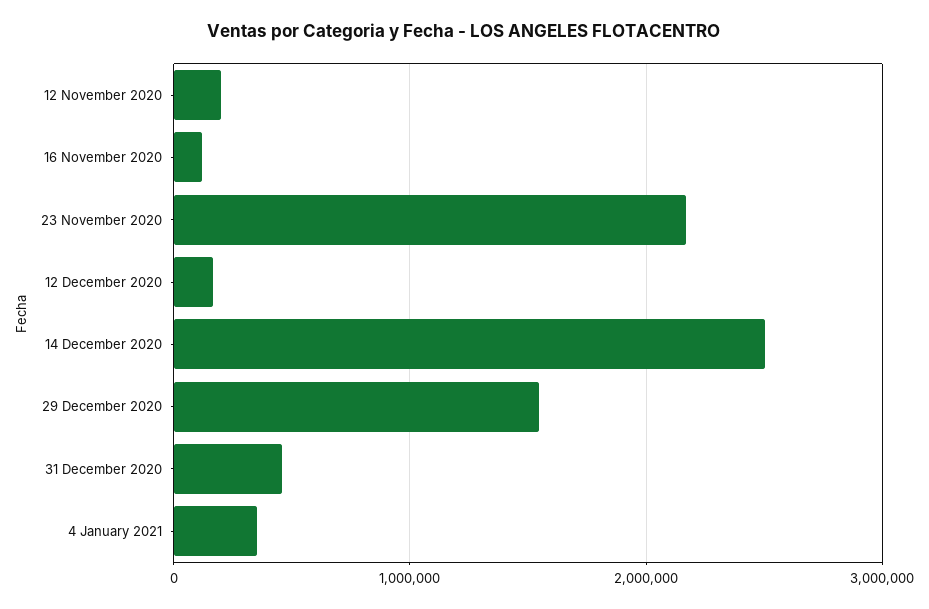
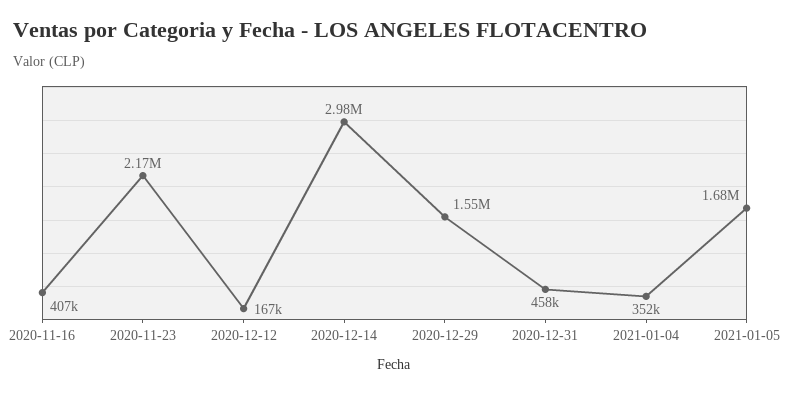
12 November 2020: 200000 -> none
16 November 2020: 100000 -> 407000
14 December 2020: 2500000 -> 2980000
2021-01-05: none -> 1680000

